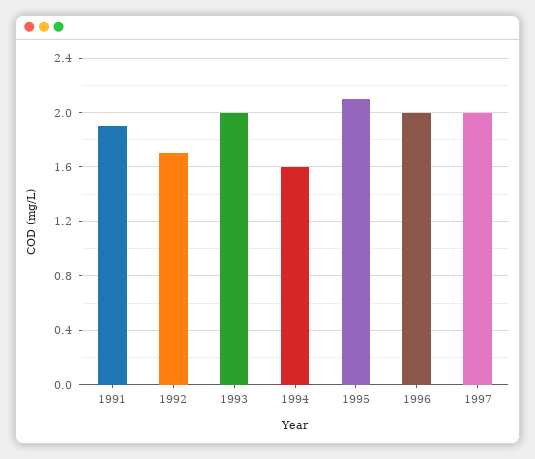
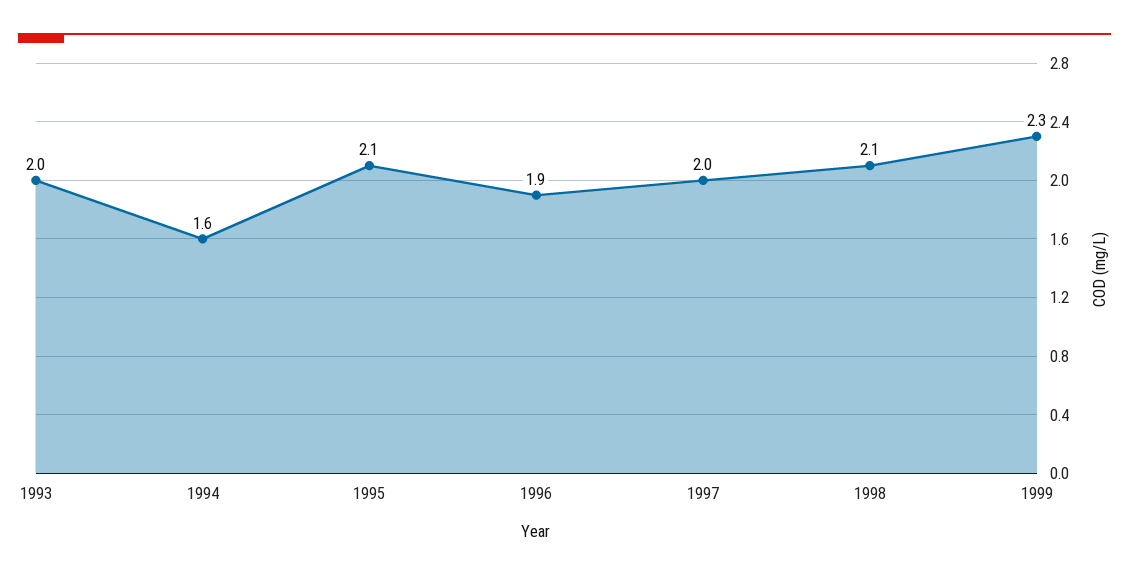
1991: 1.9 -> none
1992: 1.7 -> none
1996: 2 -> 1.9
1998: none -> 2.1
1999: none -> 2.3

